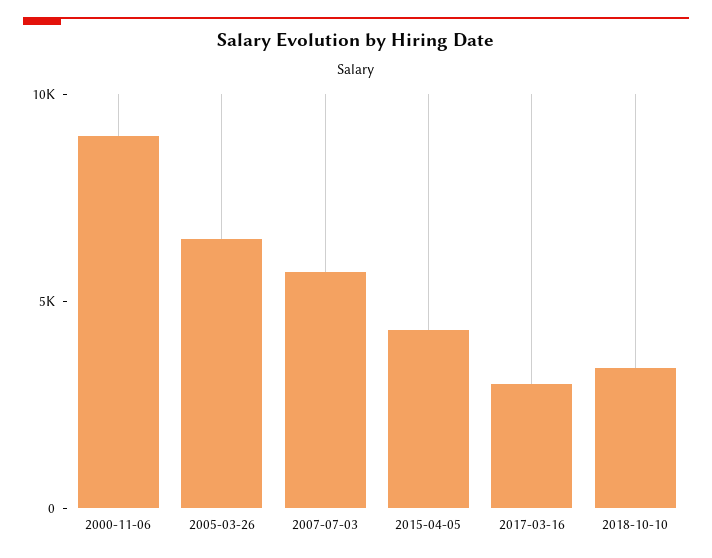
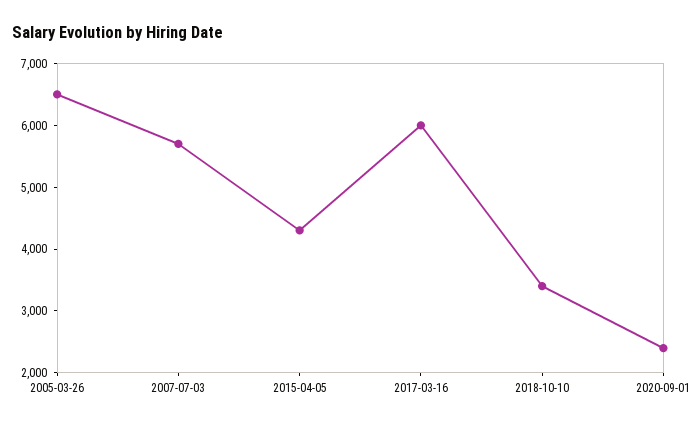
2000-11-06: 9000 -> none
2017-03-16: 3000 -> 6000
2020-09-01: none -> 2400

